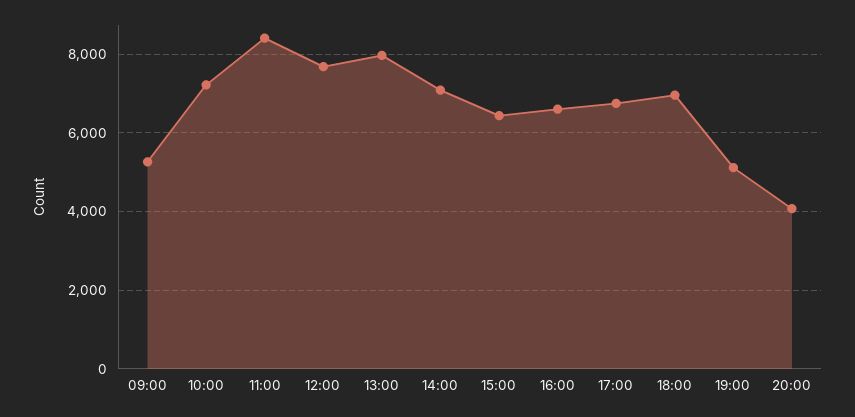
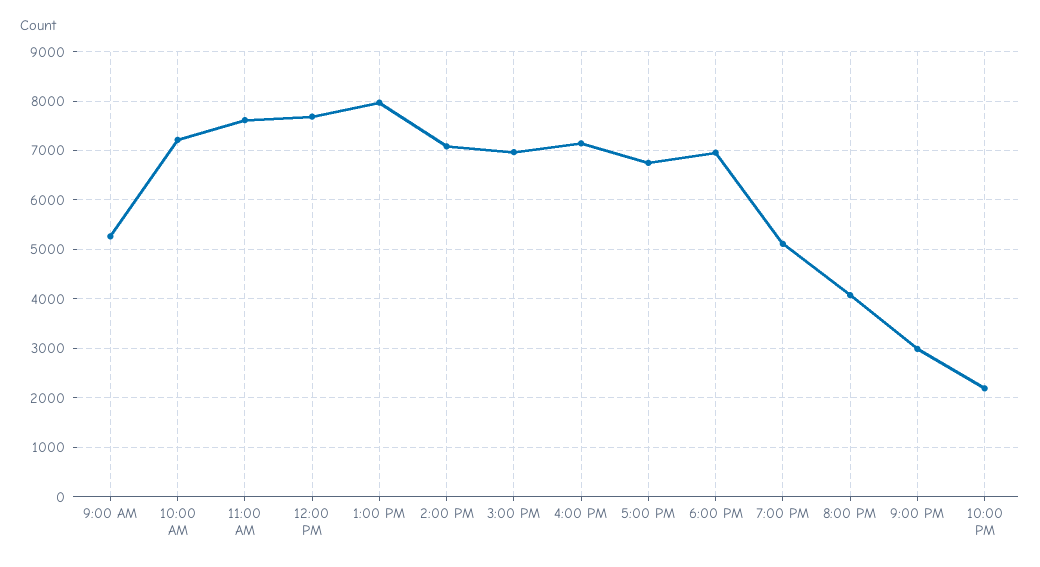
11:00: 8400 -> 7600
15:00: 6400 -> 7000
16:00: 6600 -> 7200
9:00 PM: none -> 3000
10:00 PM: none -> 2200

